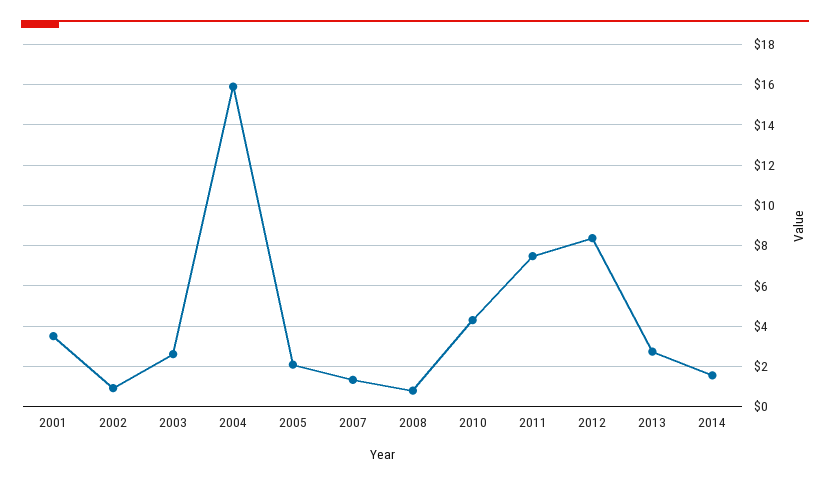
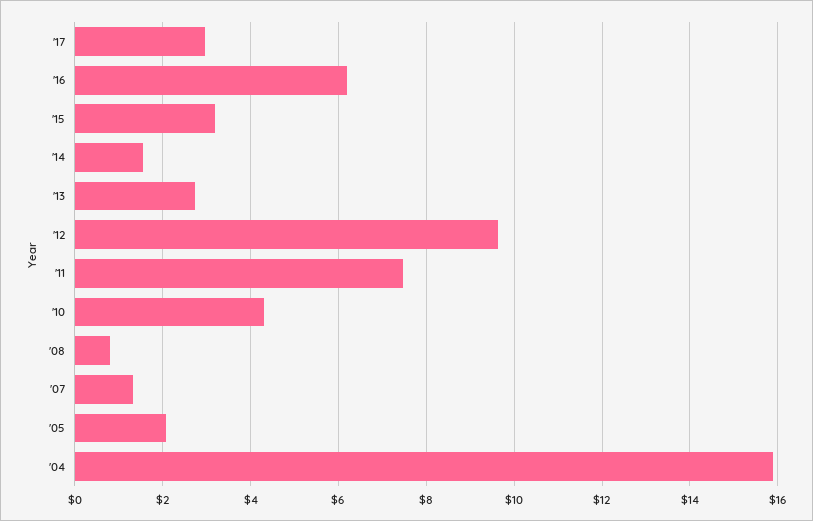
2001: 3.5 -> none
2002: 1 -> none
2003: 2.5 -> none
2012: 8.5 -> 9.6
'17: none -> 3
'16: none -> 6.2
'15: none -> 3.2

